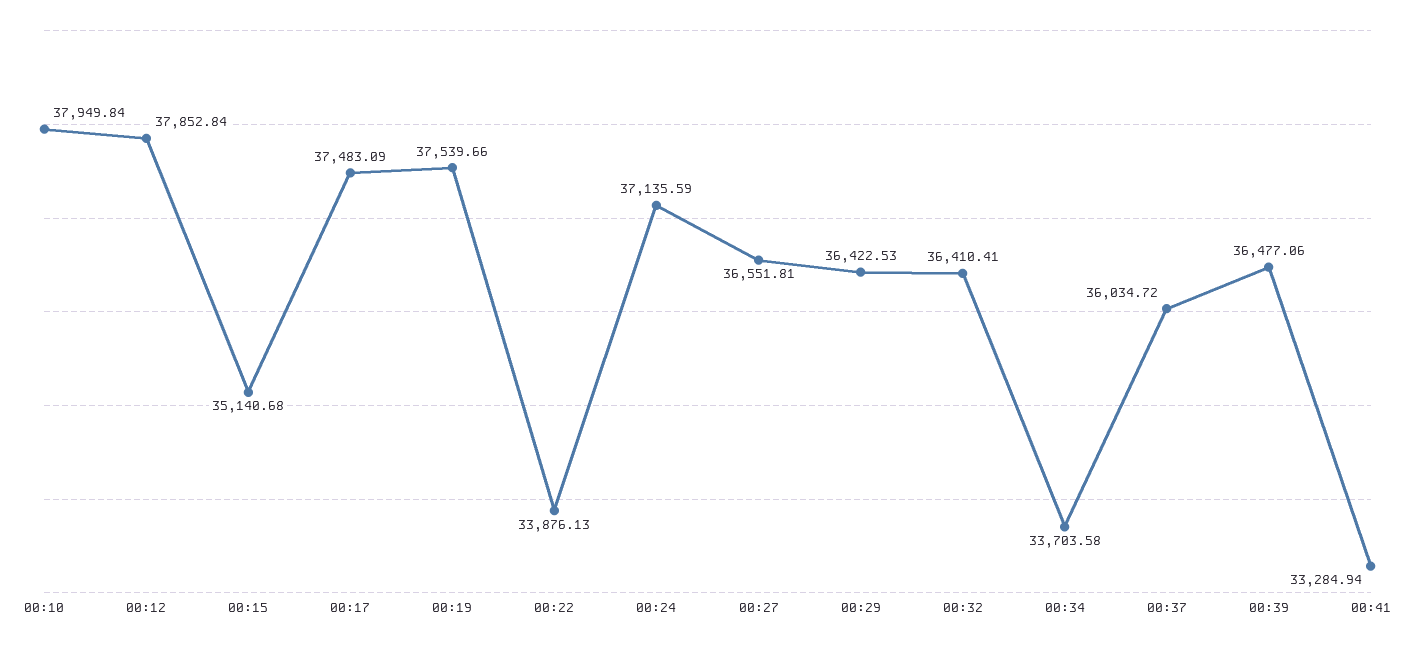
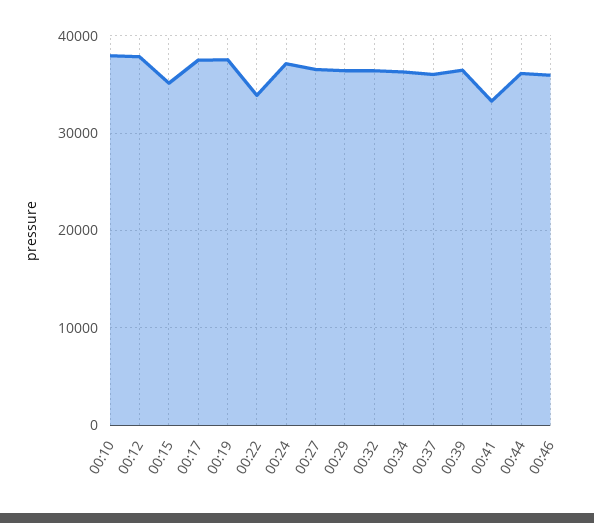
00:34: 33703.58 -> 36000
00:44: none -> 36000
00:46: none -> 36000

